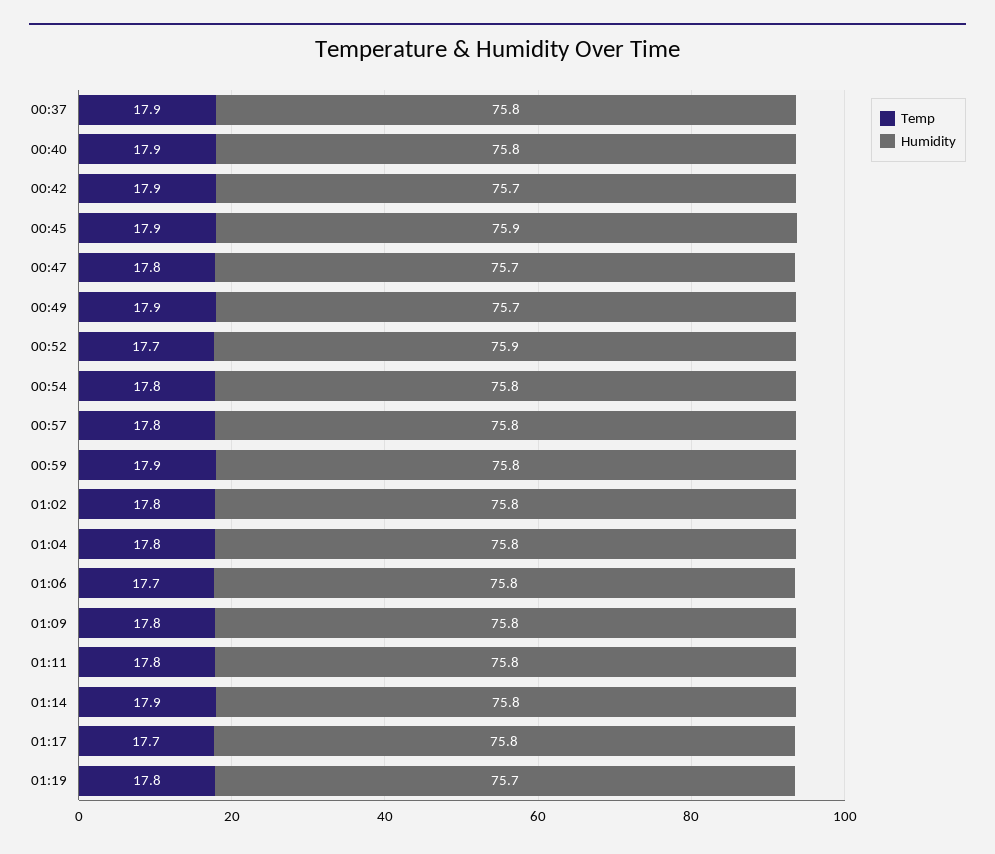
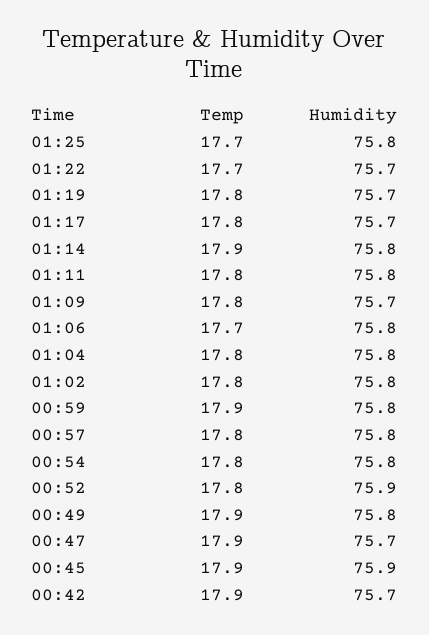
Temp, 00:37: 17.9 -> none
Humidity, 00:37: 75.8 -> none
Temp, 00:40: 17.9 -> none
Humidity, 00:40: 75.8 -> none
Temp, 00:47: 17.8 -> 17.9
Humidity, 00:49: 75.7 -> 75.8
Temp, 00:52: 17.7 -> 17.8
Humidity, 01:09: 75.8 -> 75.7
Temp, 01:17: 17.7 -> 17.8
Humidity, 01:17: 75.8 -> 75.7
Temp, 01:25: none -> 17.7
Humidity, 01:25: none -> 75.8
Temp, 01:22: none -> 17.7
Humidity, 01:22: none -> 75.7

